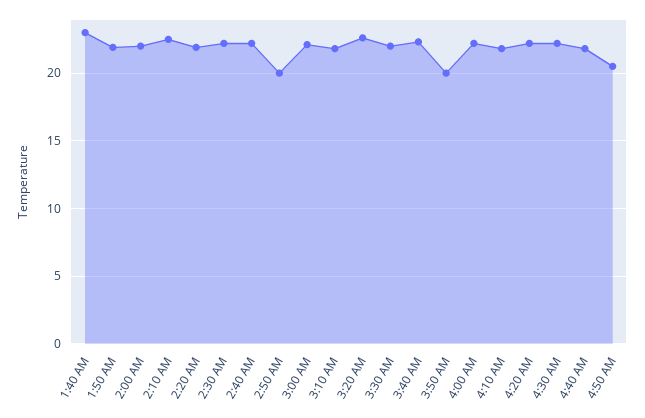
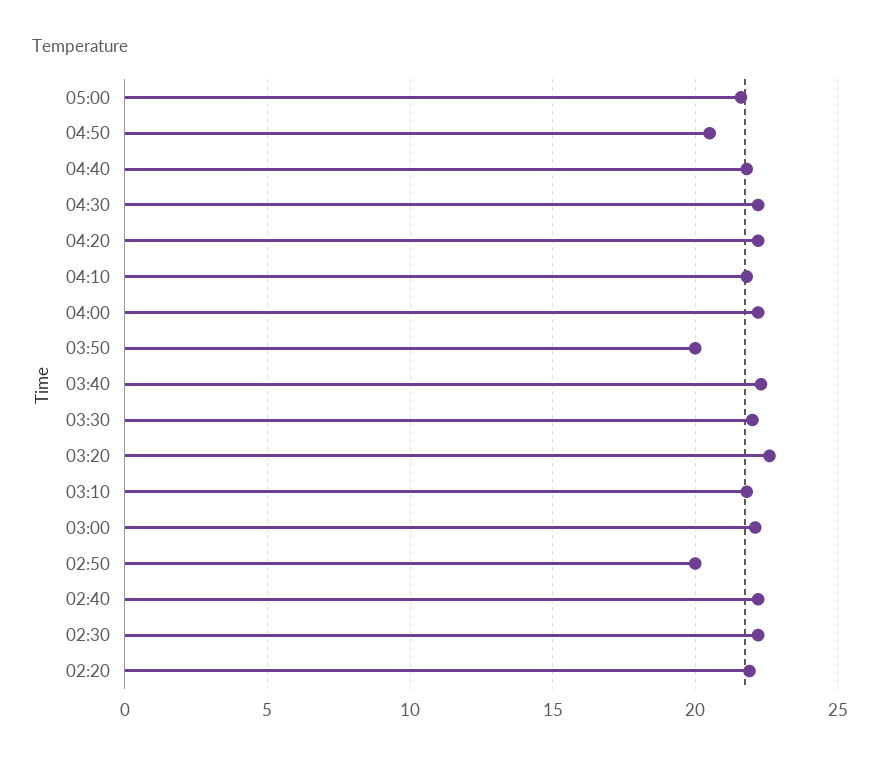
1:40 AM: 23 -> none
1:50 AM: 22 -> none
2:00 AM: 22 -> none
2:10 AM: 22.5 -> none
05:00: none -> 21.5

